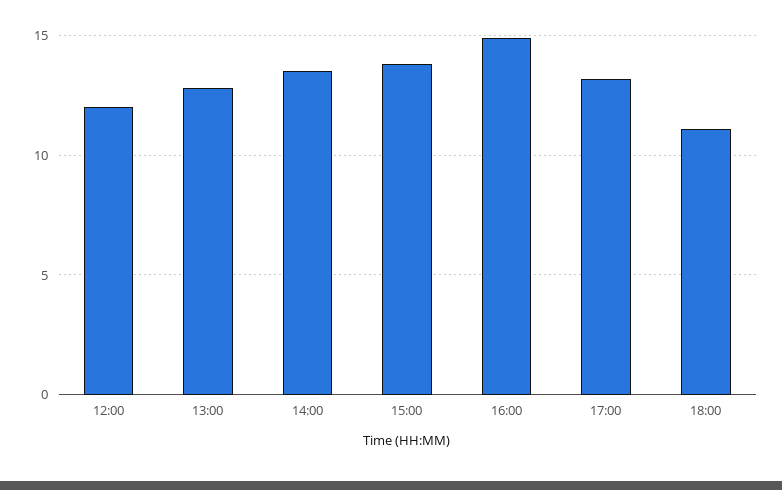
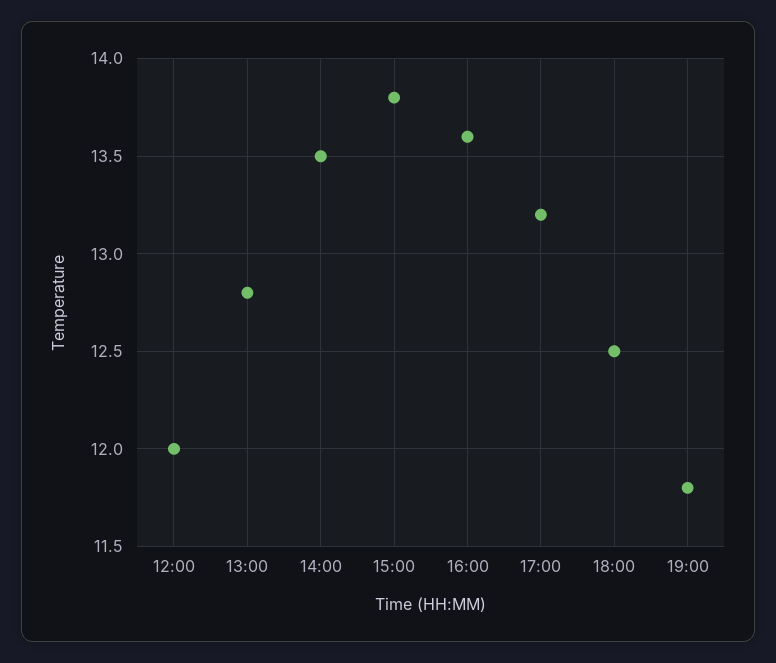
16:00: 15 -> 13.6
18:00: 11 -> 12.5
19:00: none -> 11.8

